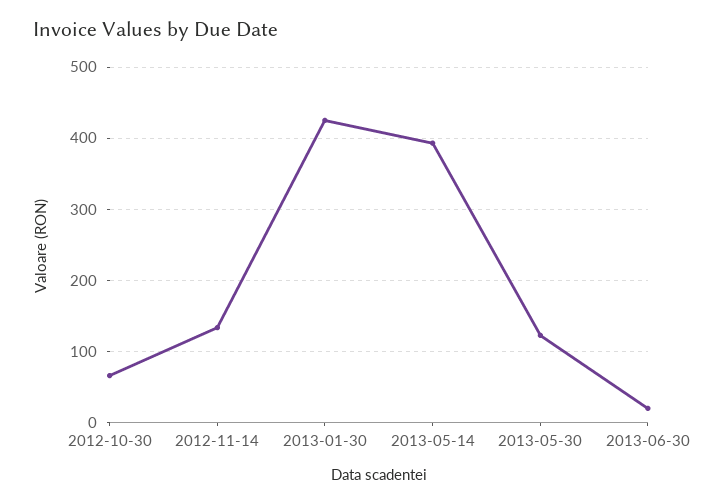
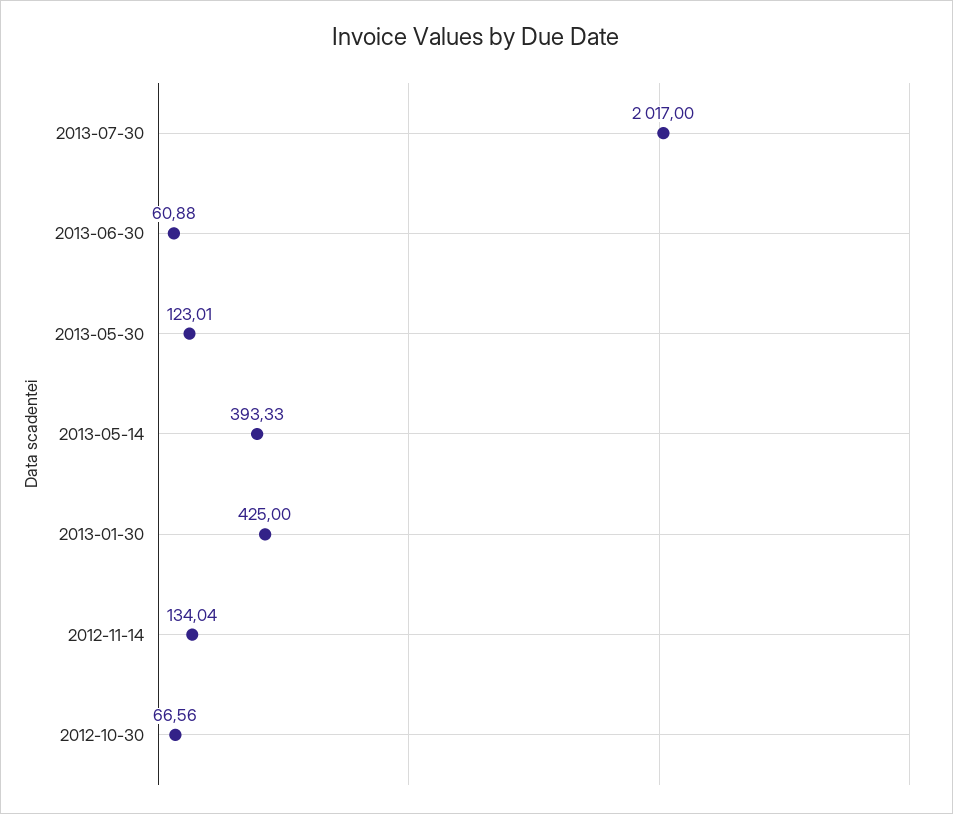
2013-06-30: 20 -> 60.88
2013-07-30: none -> 2017

